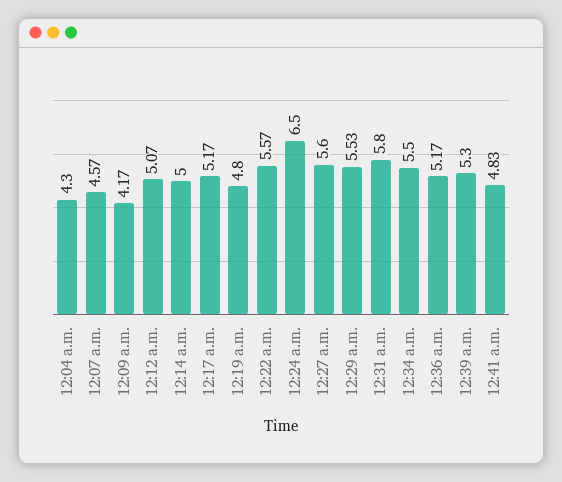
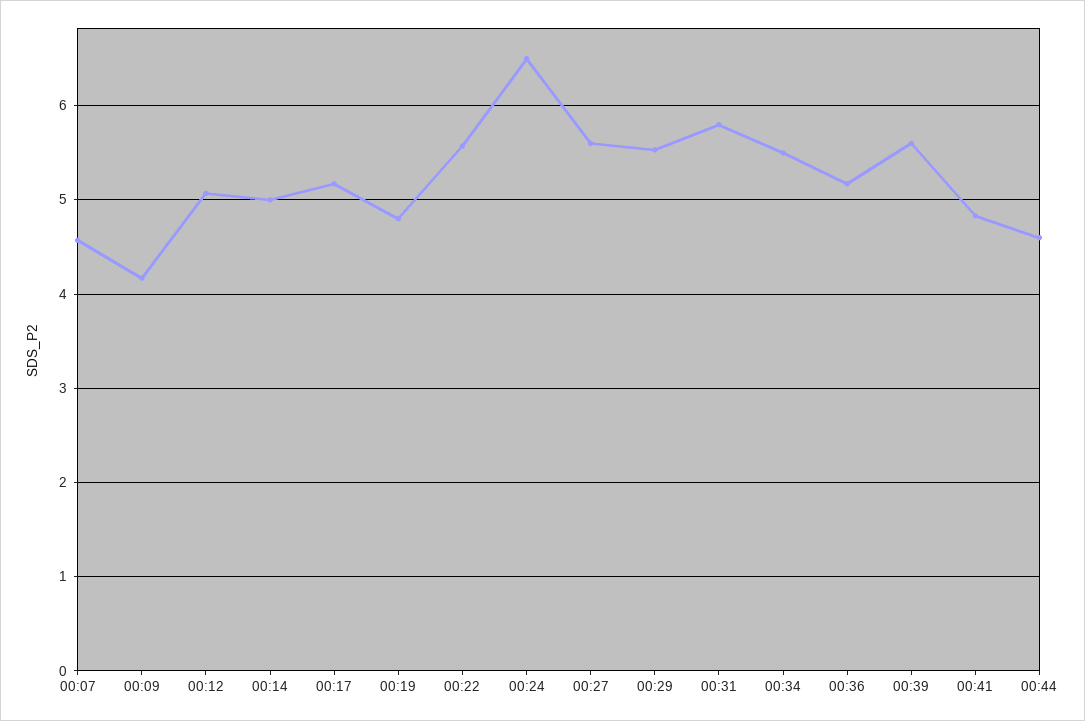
12:04 a.m.: 4.3 -> none
12:39 a.m.: 5.3 -> 5.6
00:44: none -> 4.6

